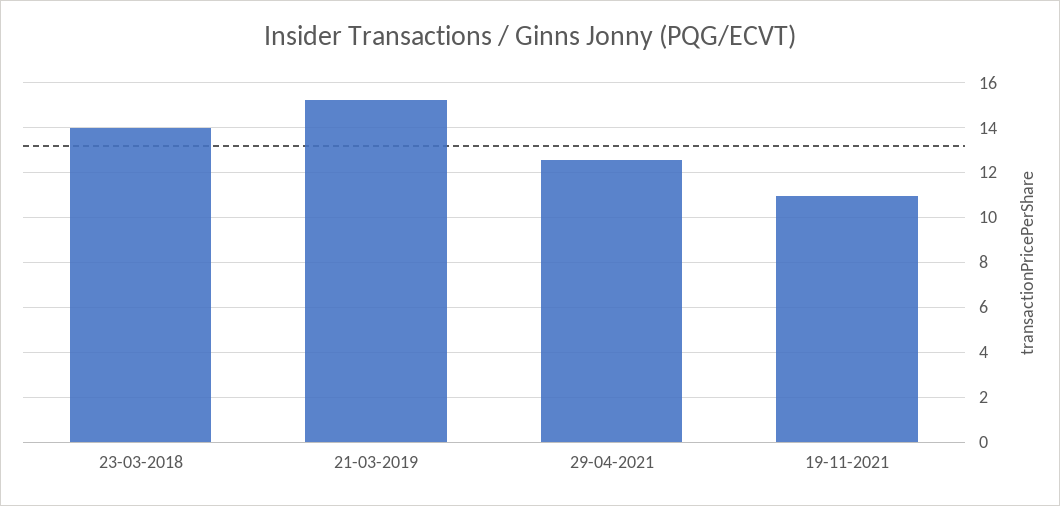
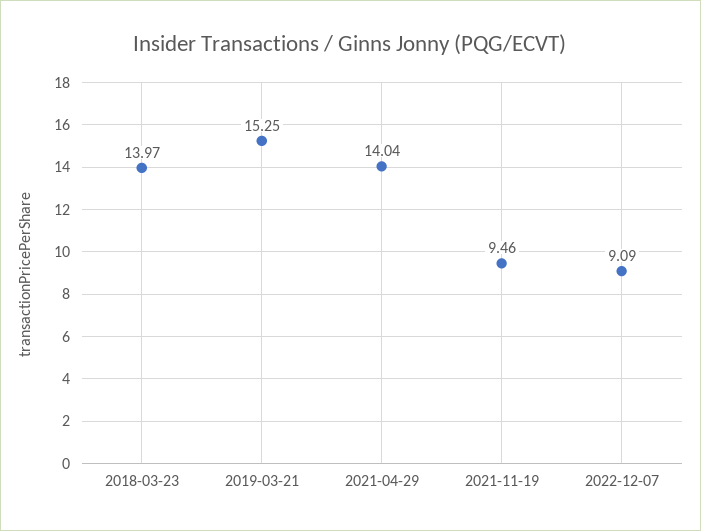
29-04-2021: 12.5 -> 14.04
19-11-2021: 11 -> 9.46
2022-12-07: none -> 9.09

